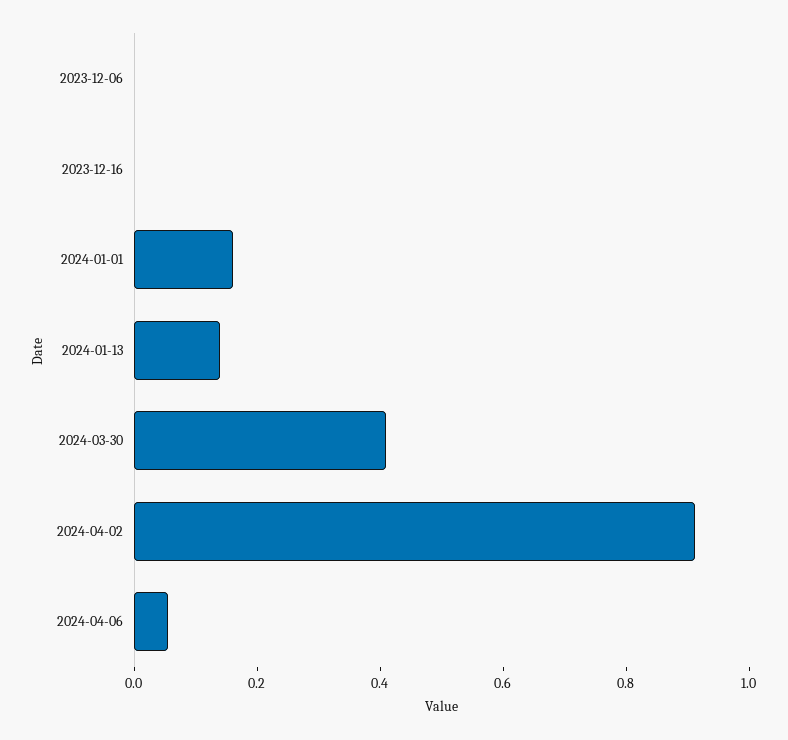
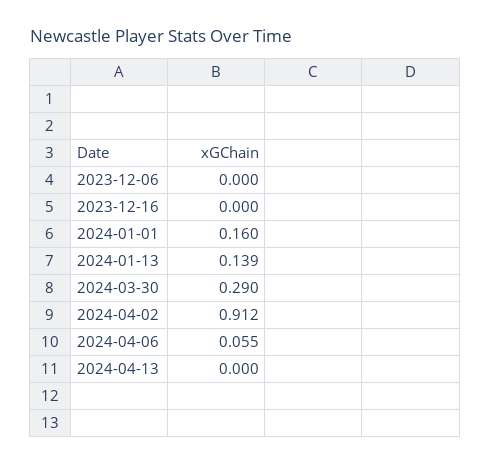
2024-03-30: 0.4 -> 0.29
2024-04-13: none -> 0

